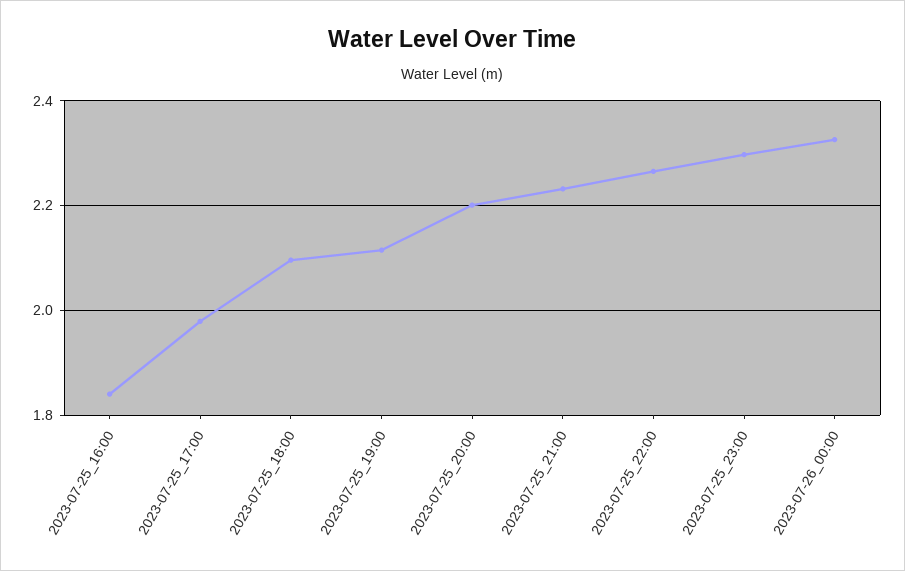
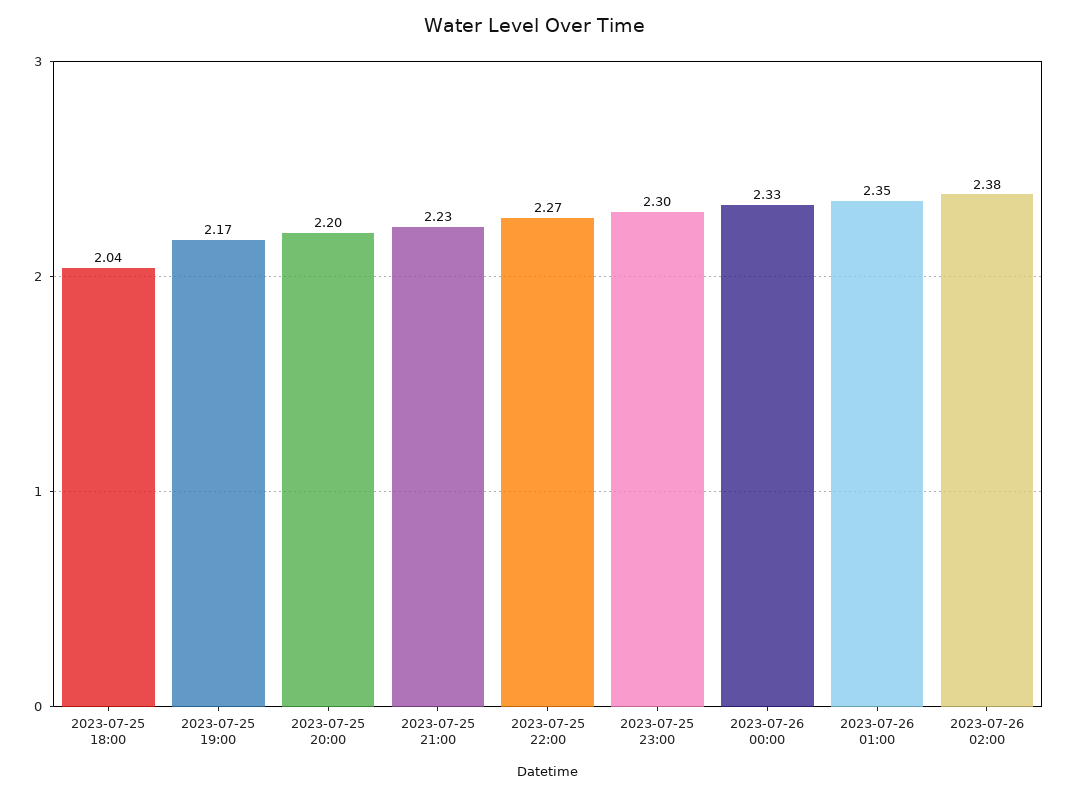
2023-07-25_16:00: 1.84 -> none
2023-07-25_17:00: 1.98 -> none
2023-07-25_18:00: 2.1 -> 2.04
2023-07-25_19:00: 2.12 -> 2.17
2023-07-26 01:00: none -> 2.35
2023-07-26 02:00: none -> 2.38

